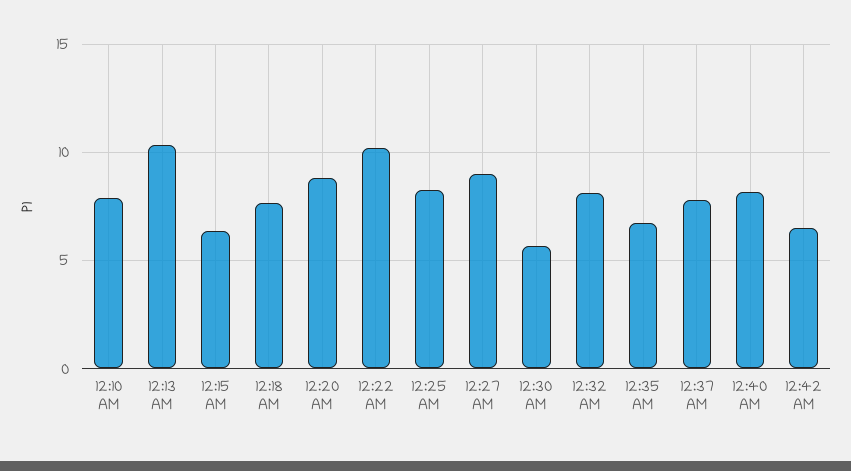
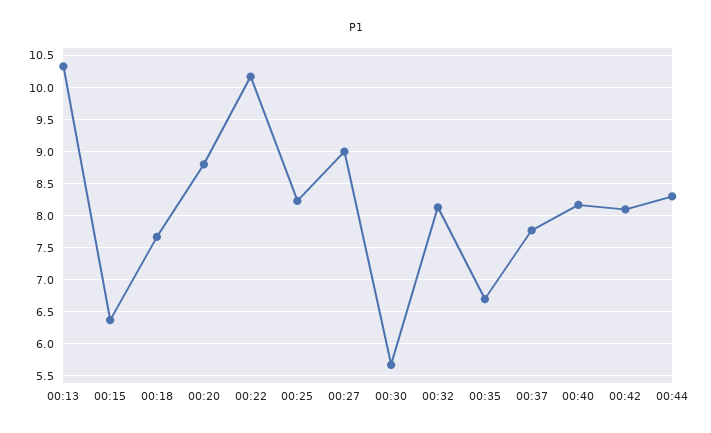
12:10 AM: 8 -> none
12:42 AM: 6.5 -> 8.1
00:44: none -> 8.3

